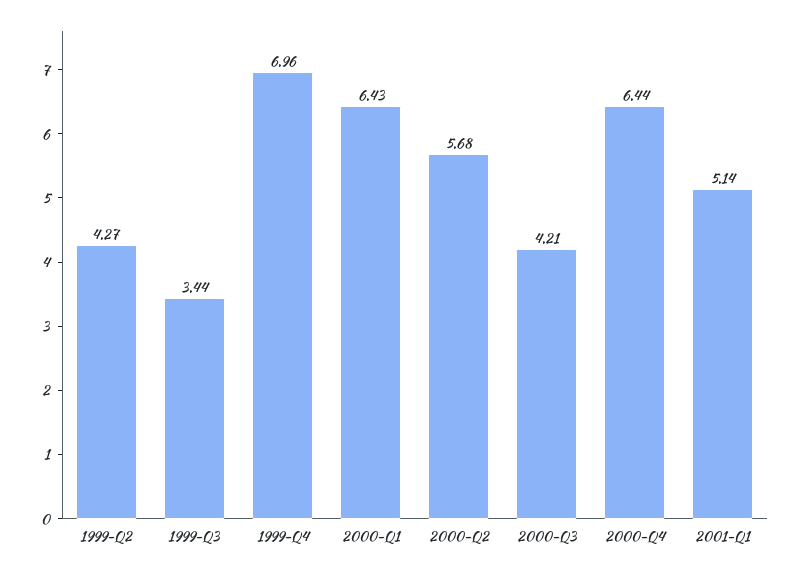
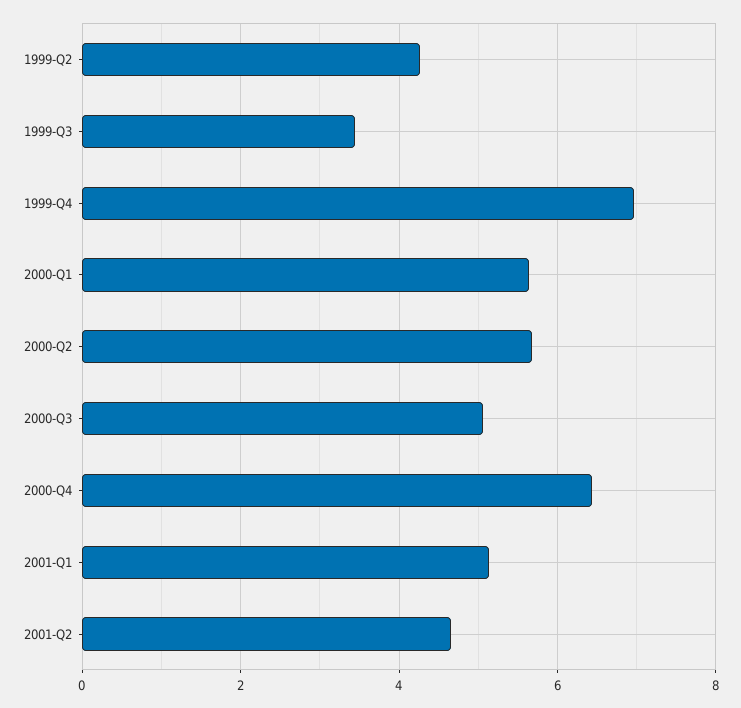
2000-Q1: 6.43 -> 5.6
2000-Q3: 4.21 -> 5
2001-Q2: none -> 4.6

